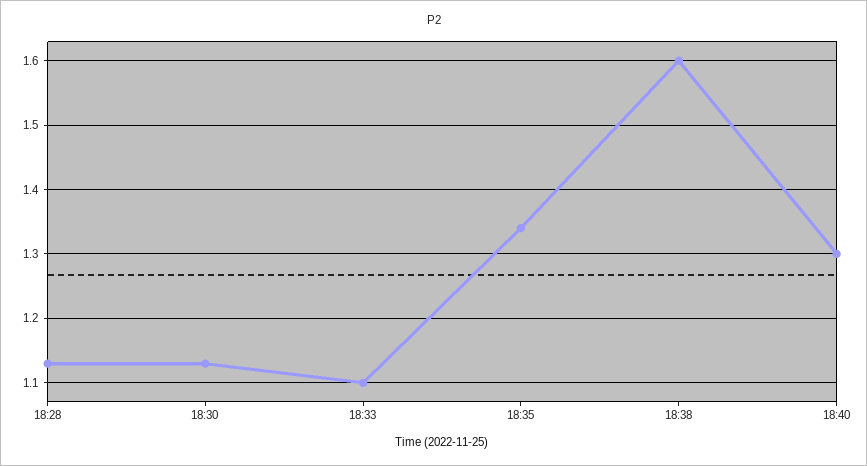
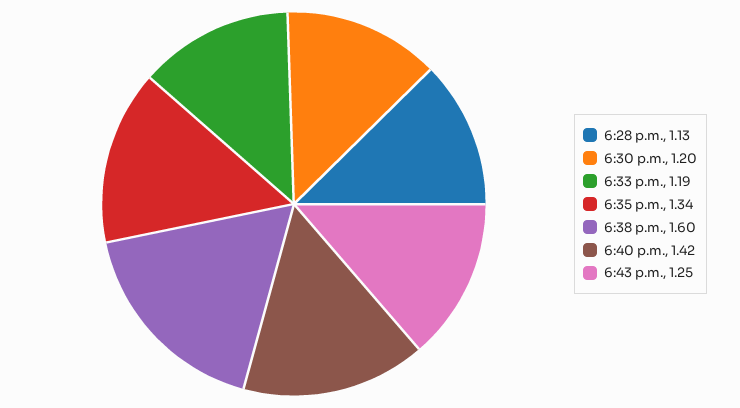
18:30: 1.13 -> 1.2
18:33: 1.1 -> 1.19
18:40: 1.3 -> 1.42
6:43 p.m.: none -> 1.25

